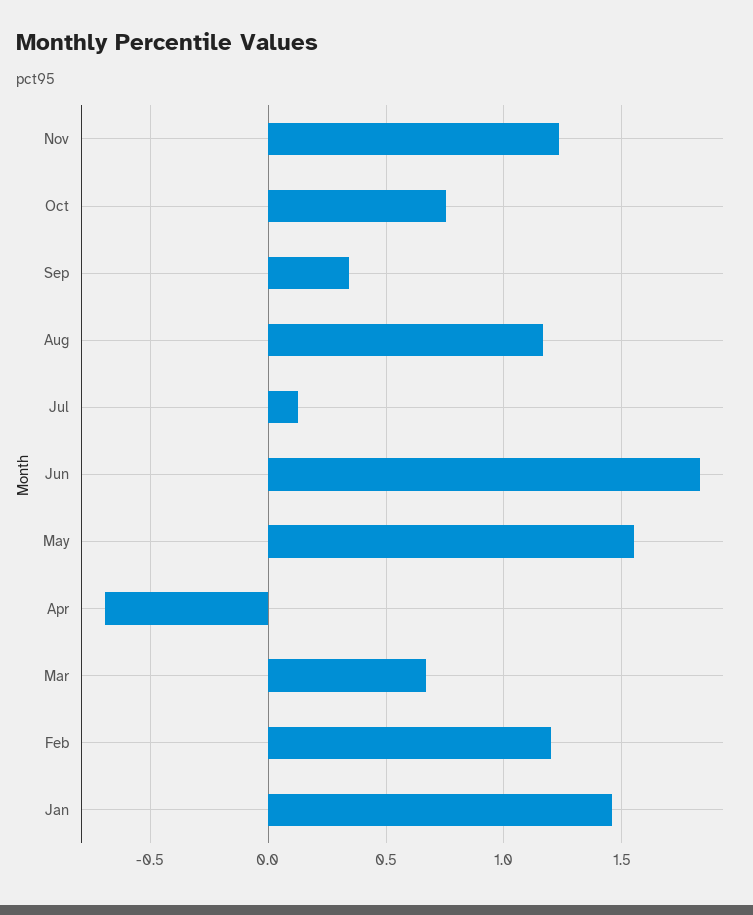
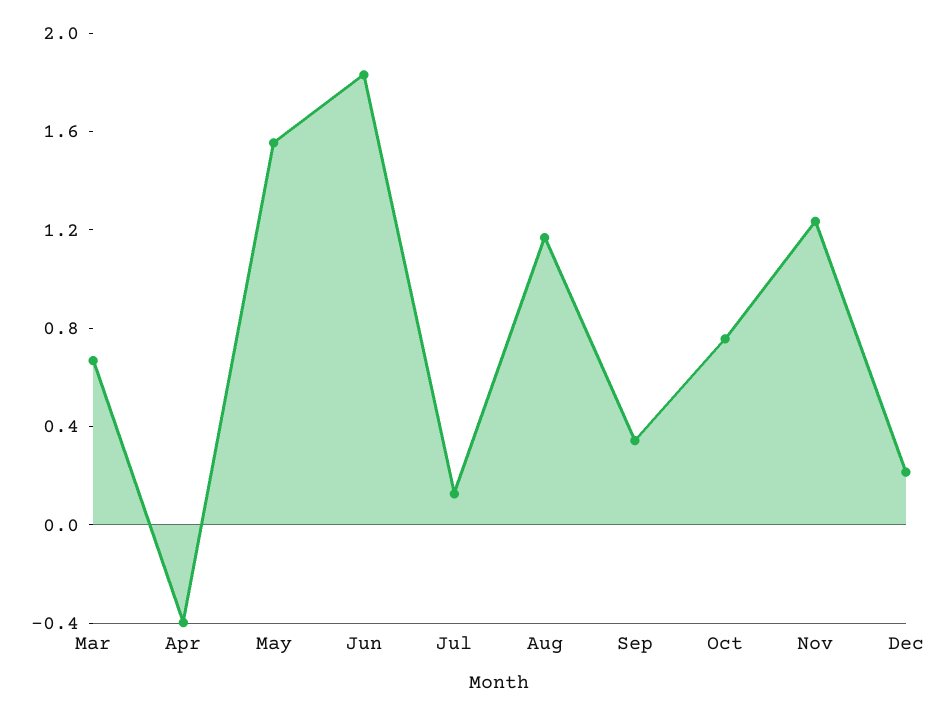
Apr: -0.7 -> -0.4
Feb: 1.2 -> none
Jan: 1.45 -> none
Dec: none -> 0.2

